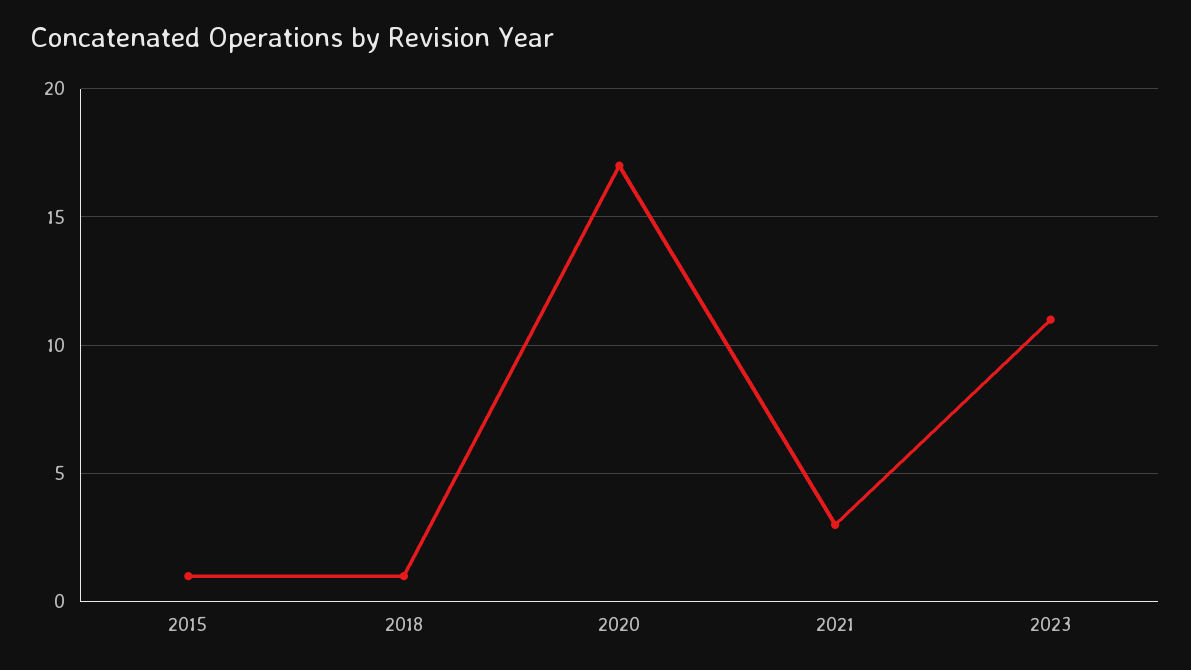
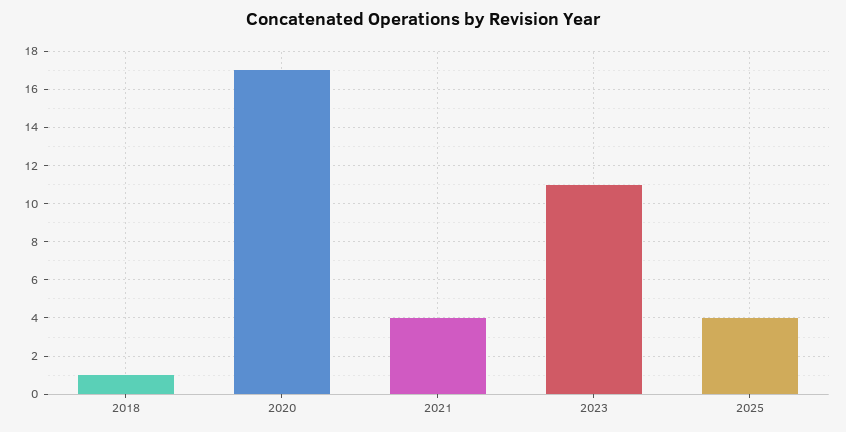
2015: 1 -> none
2021: 3 -> 4
2025: none -> 4

